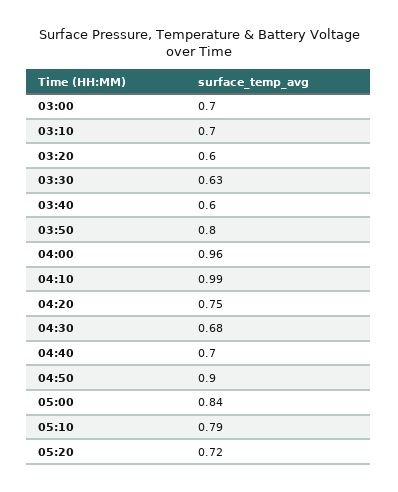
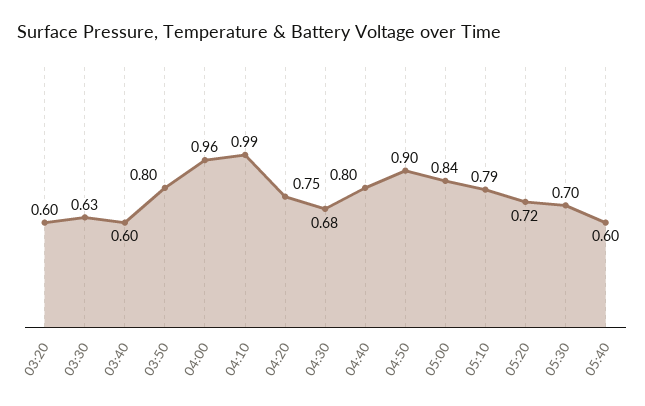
03:00: 0.7 -> none
03:10: 0.7 -> none
04:40: 0.7 -> 0.8
05:30: none -> 0.7
05:40: none -> 0.6

